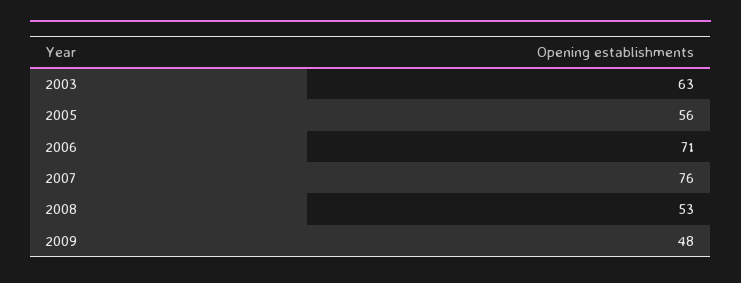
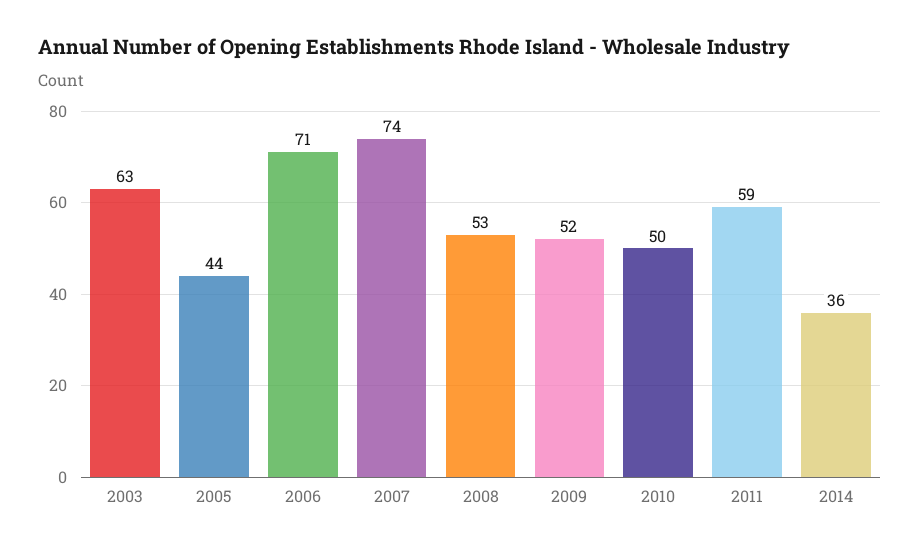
2005: 56 -> 44
2007: 76 -> 74
2009: 48 -> 52
2010: none -> 50
2011: none -> 59
2014: none -> 36

